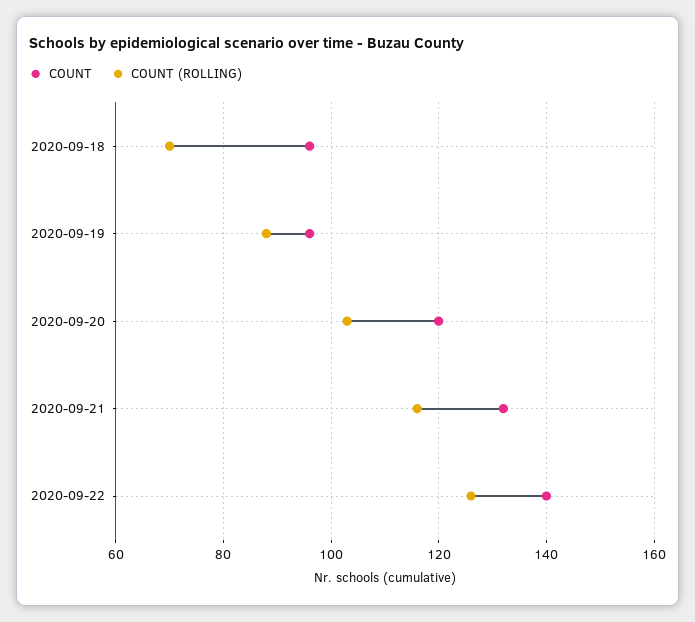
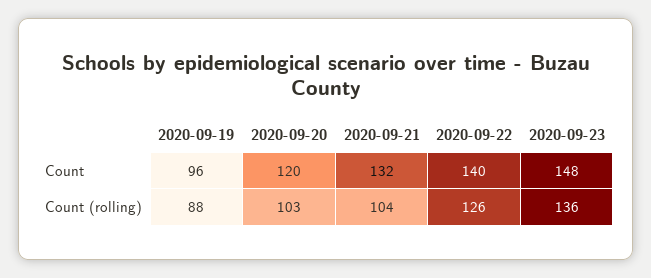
COUNT, 2020-09-18: 95 -> none
COUNT (ROLLING), 2020-09-18: 70 -> none
COUNT (ROLLING), 2020-09-21: 115 -> 104
COUNT, 2020-09-23: none -> 148
COUNT (ROLLING), 2020-09-23: none -> 136

